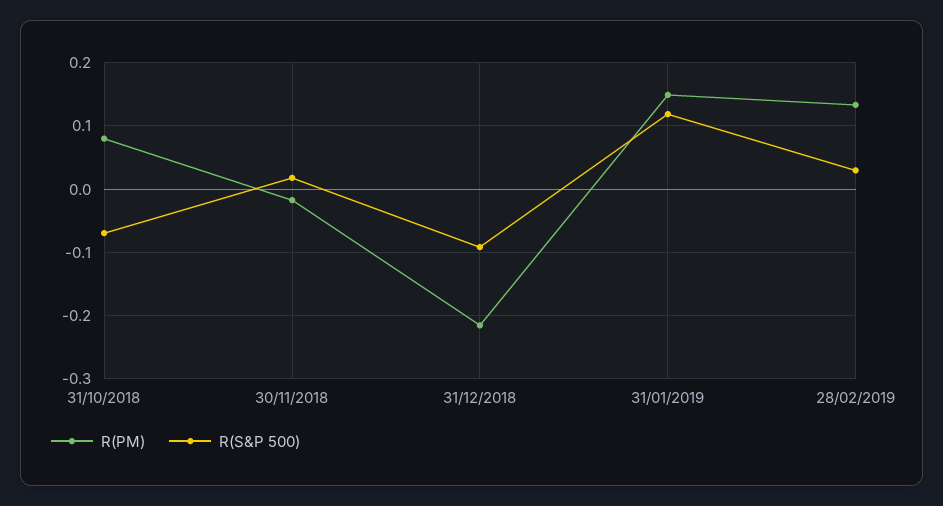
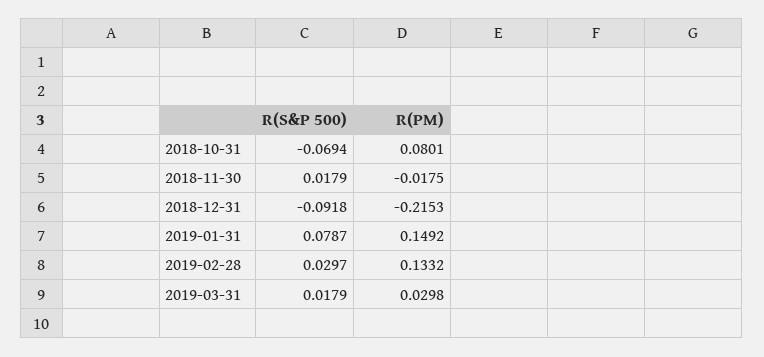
R(S&P 500), 31/01/2019: 0.12 -> 0.0787
R(S&P 500), 2019-03-31: none -> 0.0179
R(PM), 2019-03-31: none -> 0.0298

